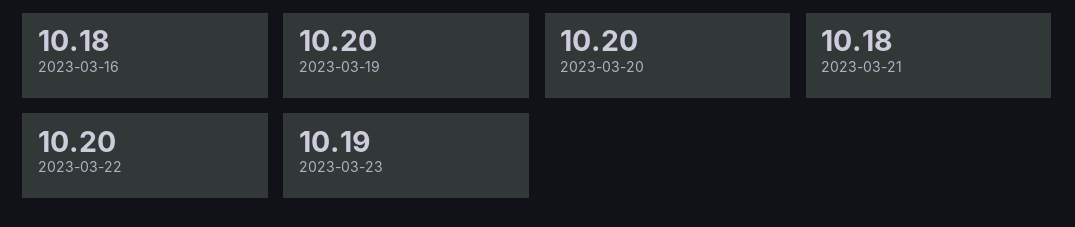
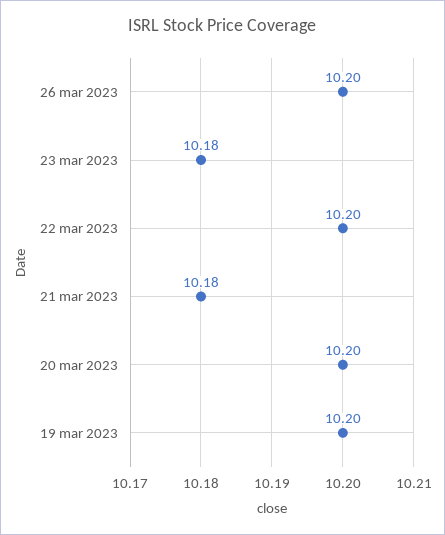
2023-03-16: 10.18 -> none
2023-03-23: 10.19 -> 10.18
26 mar 2023: none -> 10.2

